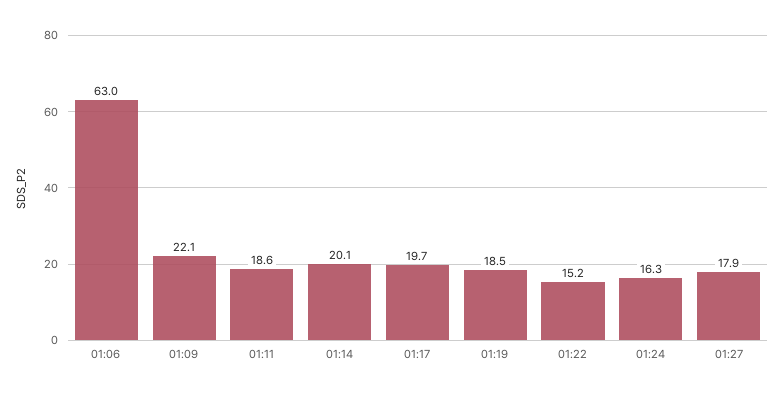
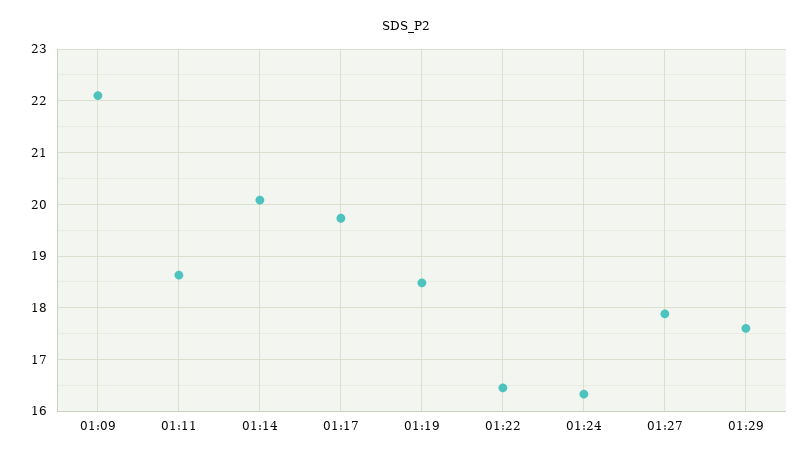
01:06: 63 -> none
01:22: 15.2 -> 16.4
01:29: none -> 17.6

